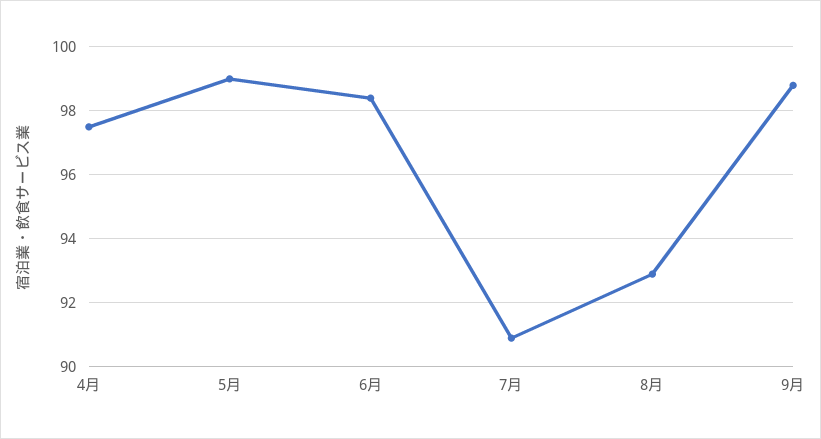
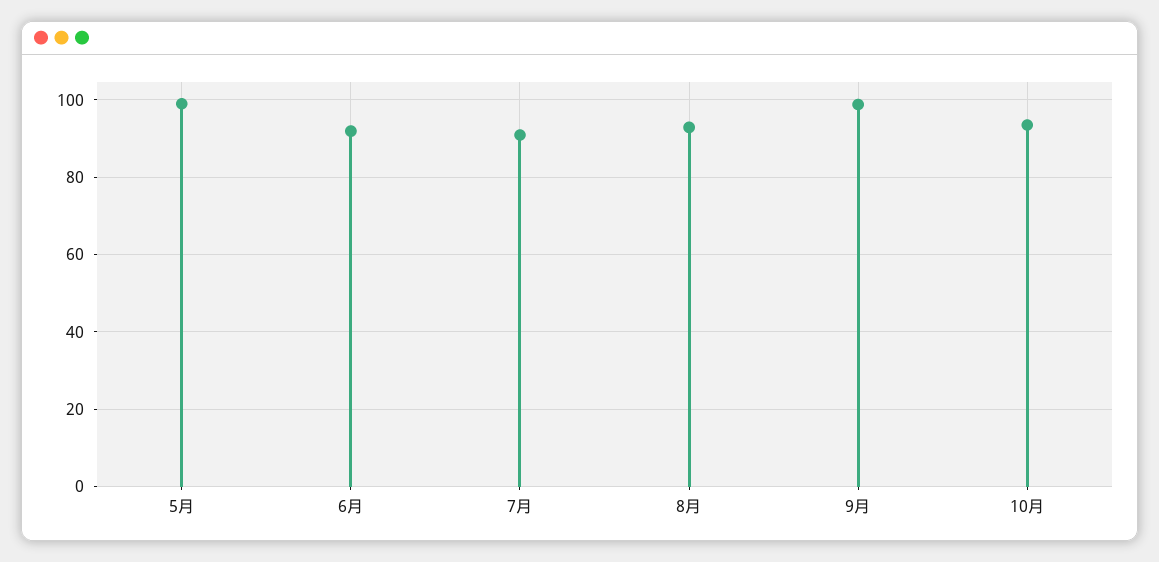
4月: 97.5 -> none
6月: 98.5 -> 92
10月: none -> 94

